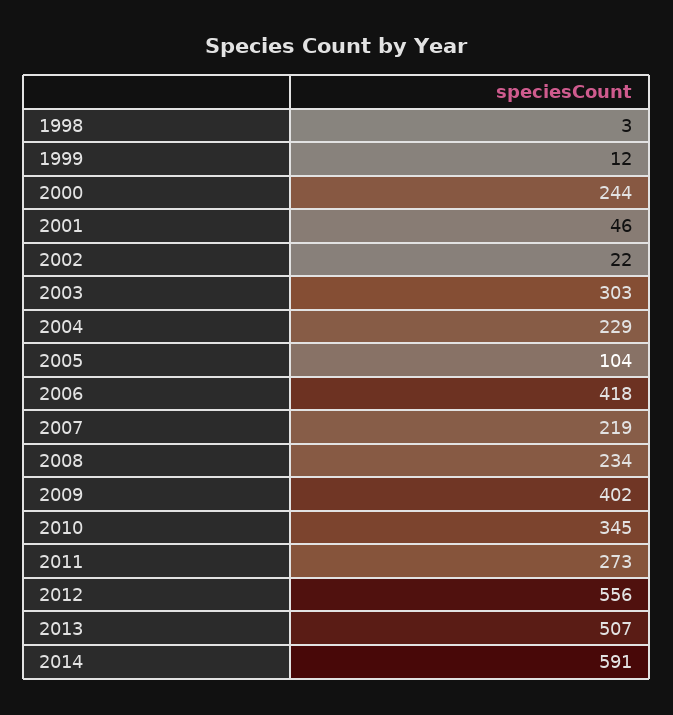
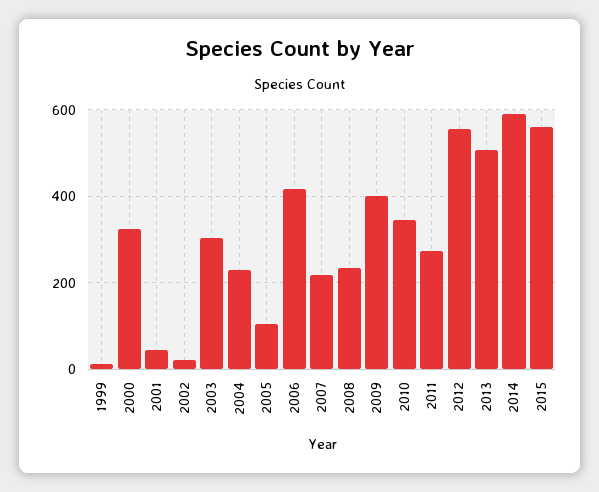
1998: 3 -> none
2000: 244 -> 320
2015: none -> 560

